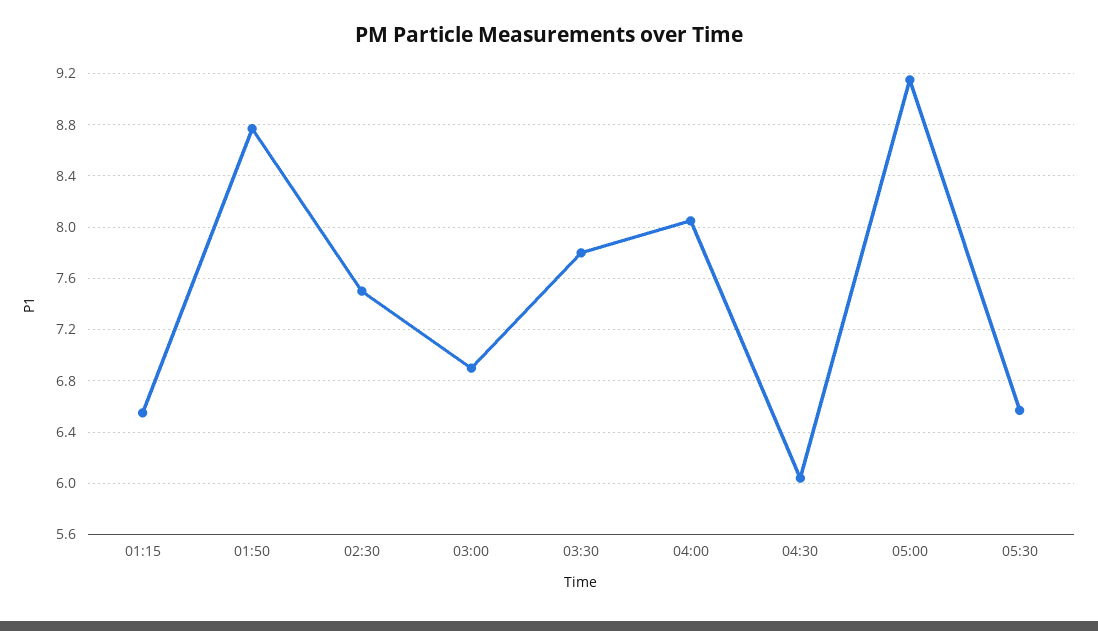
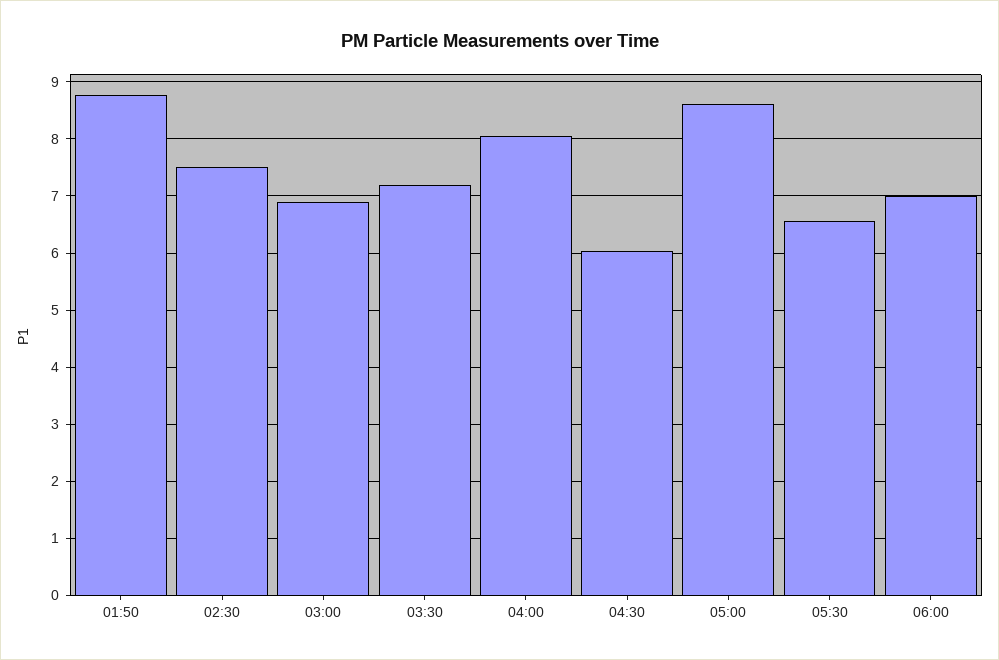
01:15: 6.55 -> none
03:30: 7.8 -> 7.2
05:00: 9.15 -> 8.6
06:00: none -> 7

